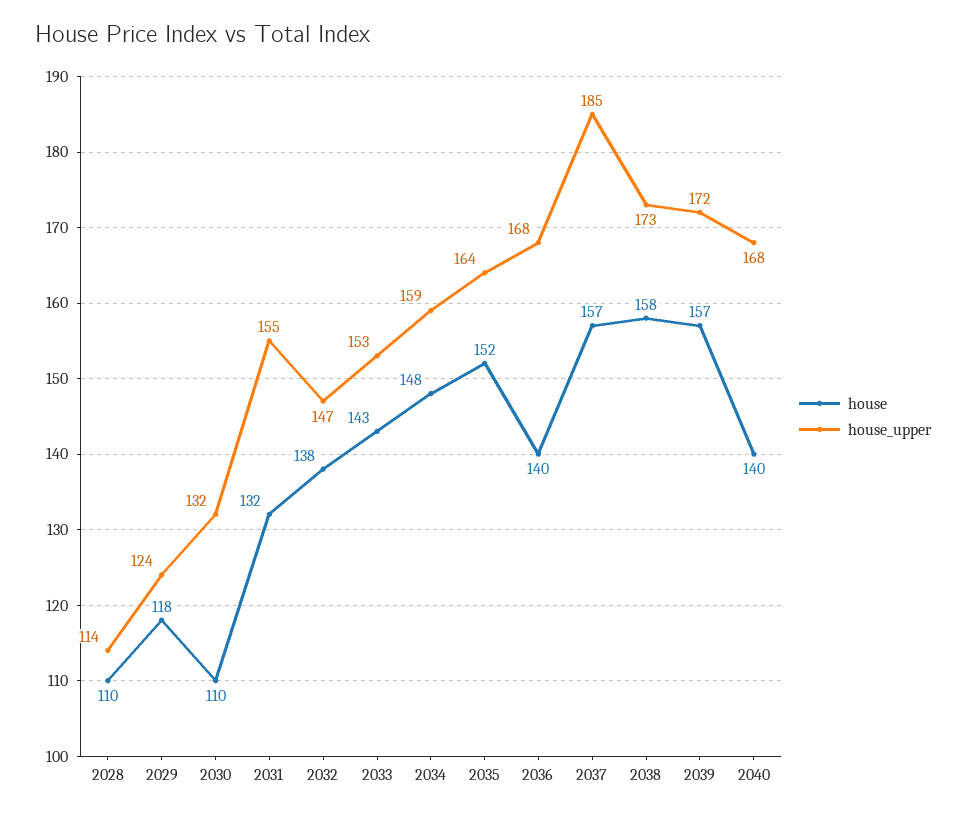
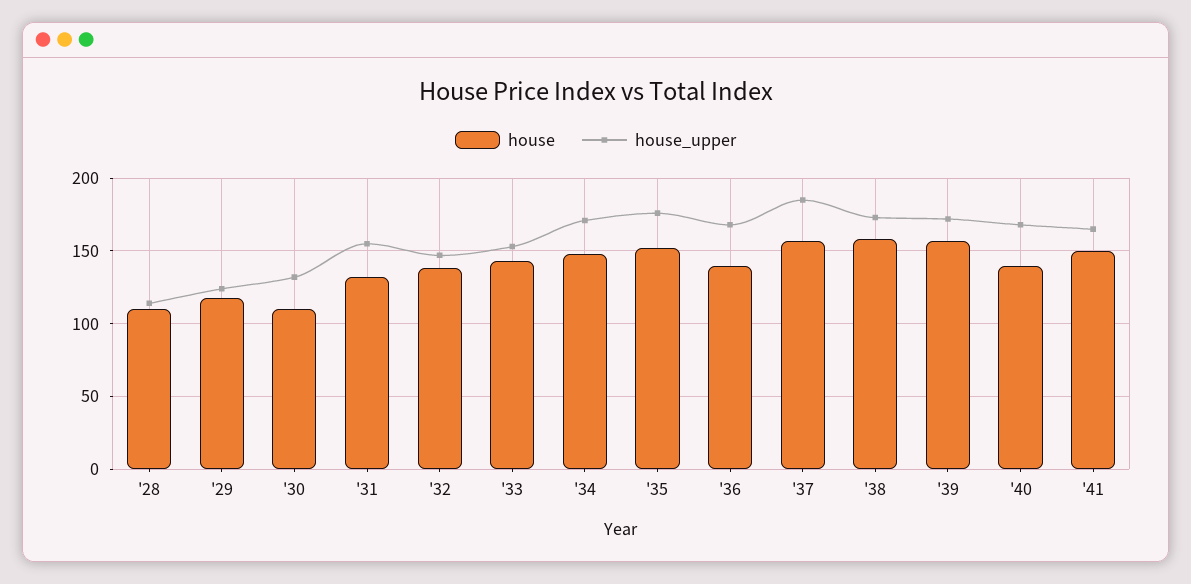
house_upper, 2034: 159 -> 170
house_upper, 2035: 164 -> 175
house, '41: none -> 150
house_upper, '41: none -> 165

